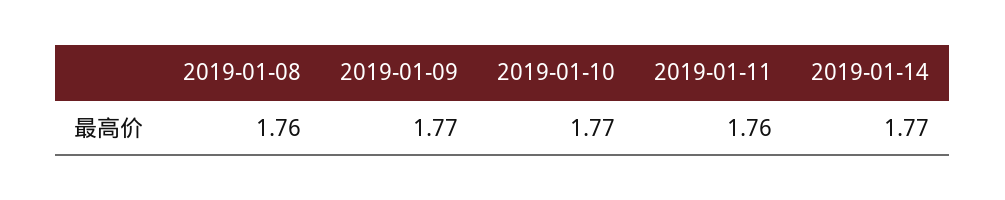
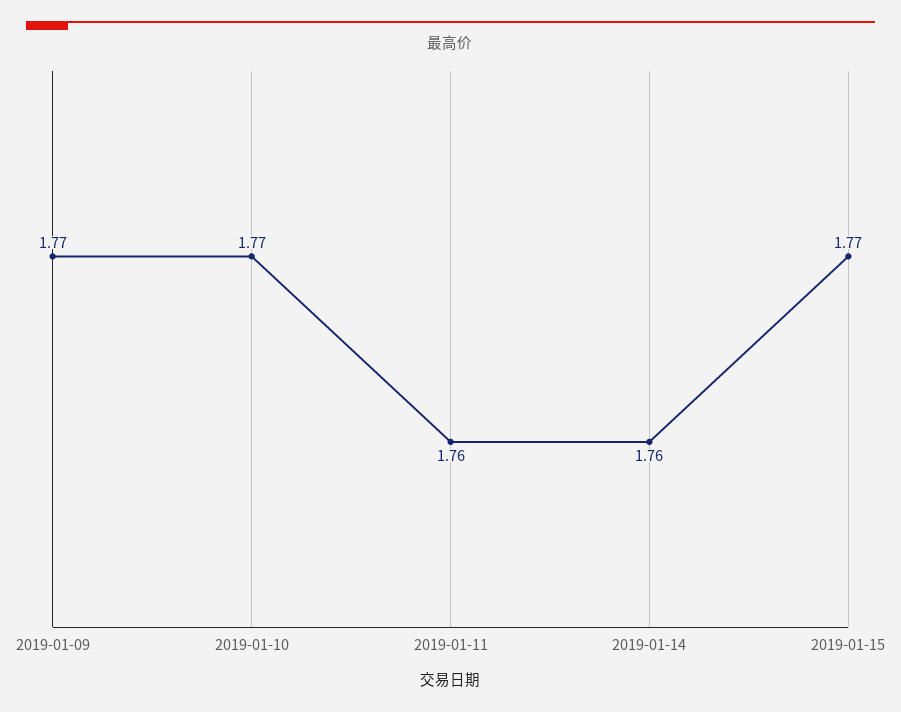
2019-01-08: 1.76 -> none
2019-01-14: 1.77 -> 1.76
2019-01-15: none -> 1.77

